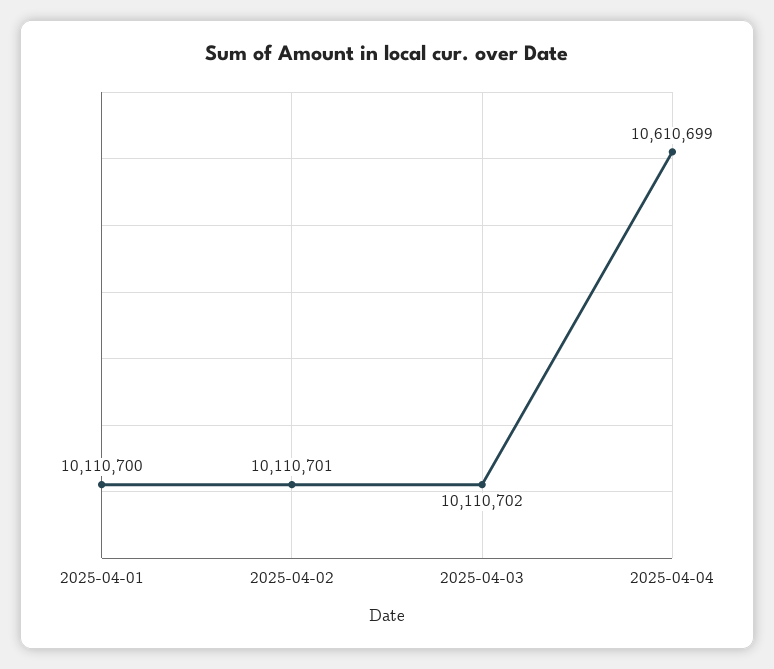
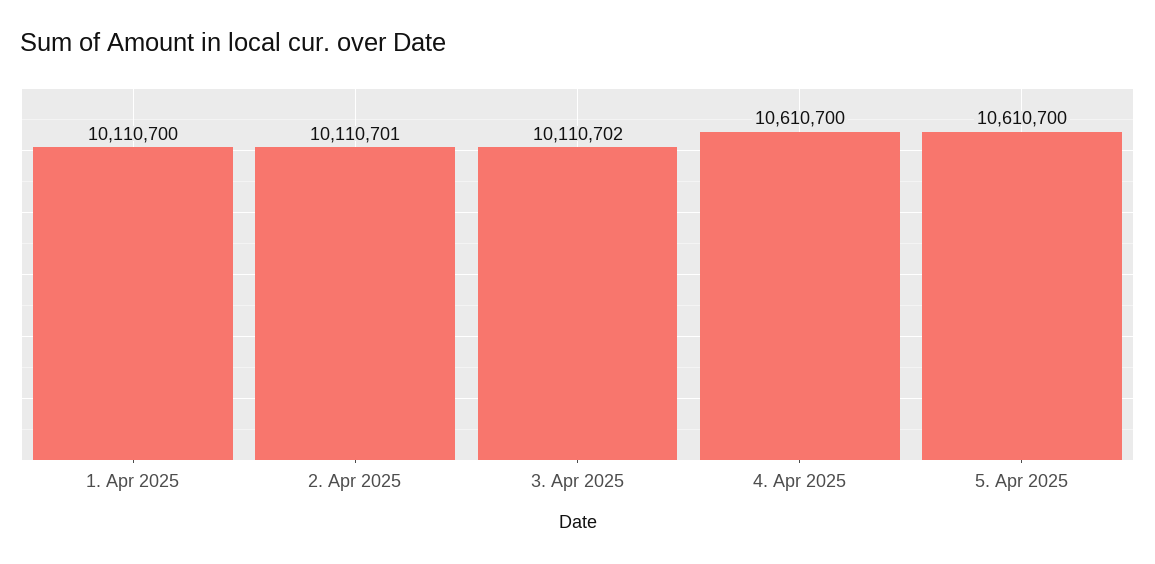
2025-04-04: 10610699 -> 10610700
5. Apr 2025: none -> 10610700

